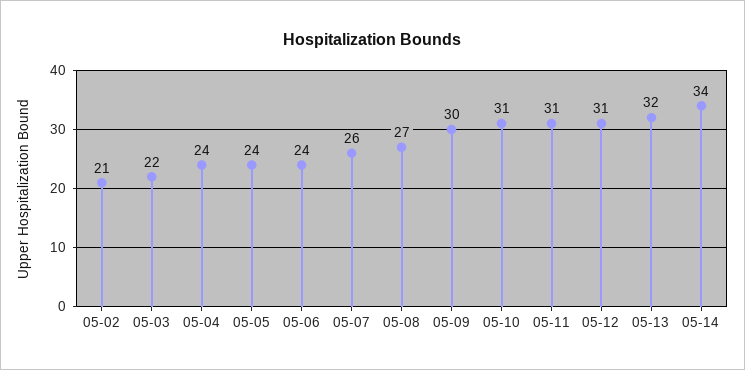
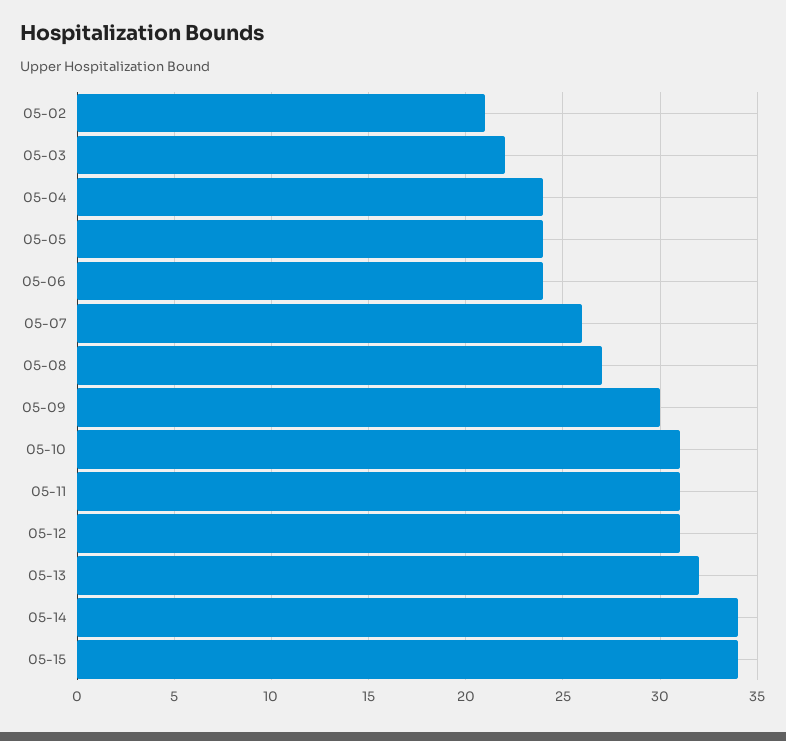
05-15: none -> 34

